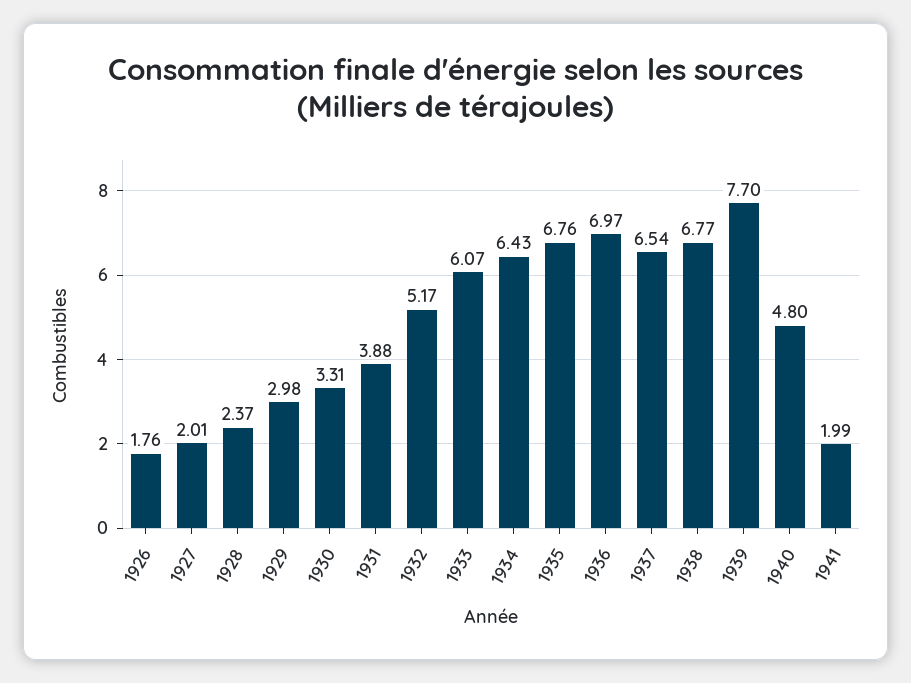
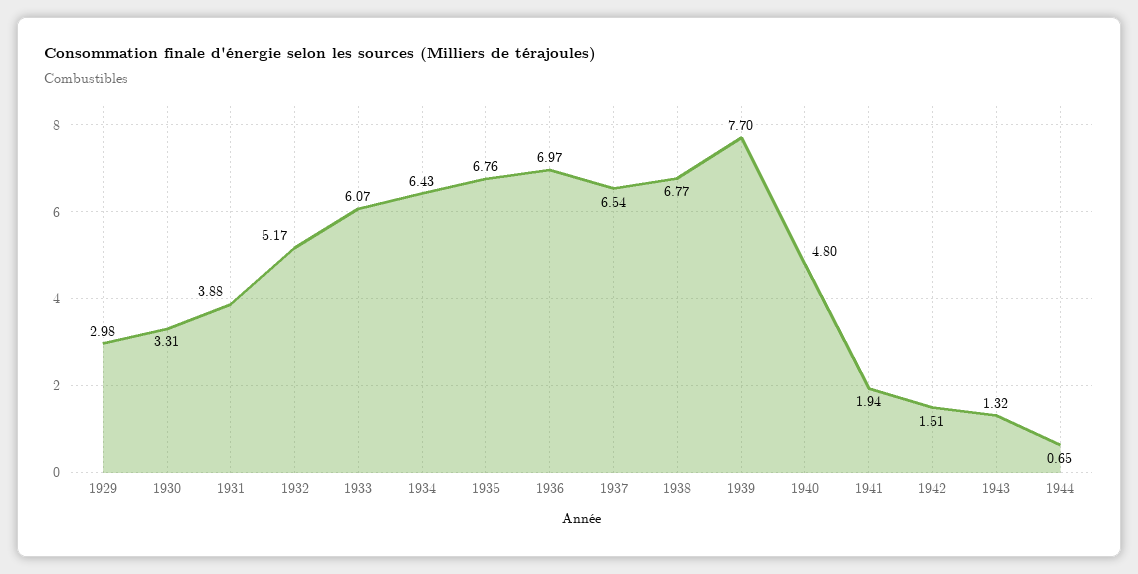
1926: 1.76 -> none
1927: 2.01 -> none
1928: 2.37 -> none
1941: 1.99 -> 1.94
1942: none -> 1.51
1943: none -> 1.32
1944: none -> 0.65

